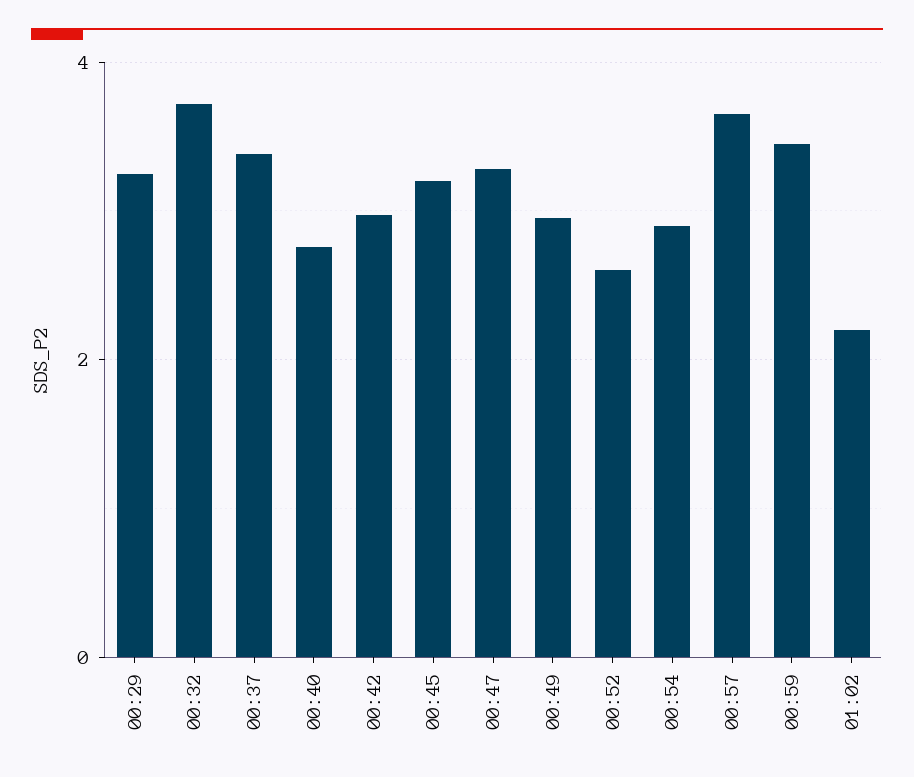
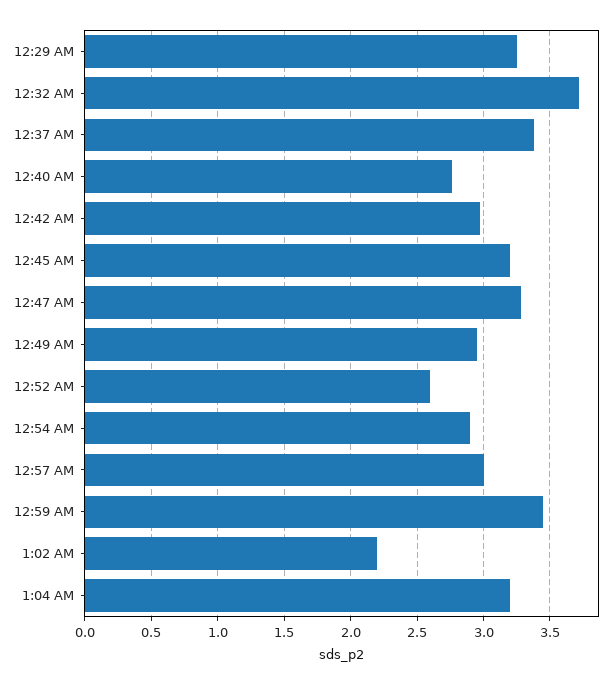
00:57: 3.6 -> 3
1:04 AM: none -> 3.2

